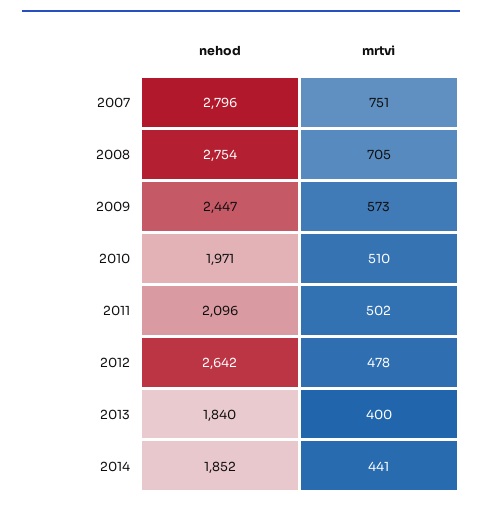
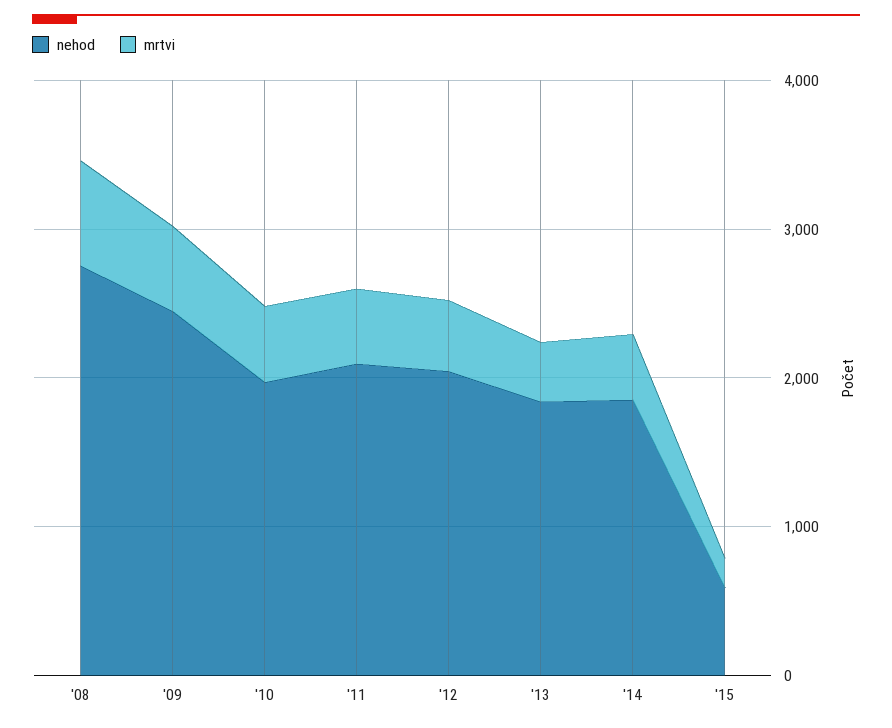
nehod, 2007: 2796 -> none
mrtvi, 2007: 751 -> none
nehod, 2012: 2642 -> 2000
nehod, '15: none -> 600
mrtvi, '15: none -> 200

